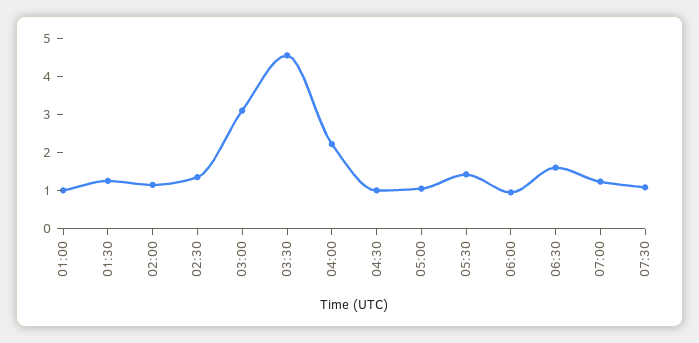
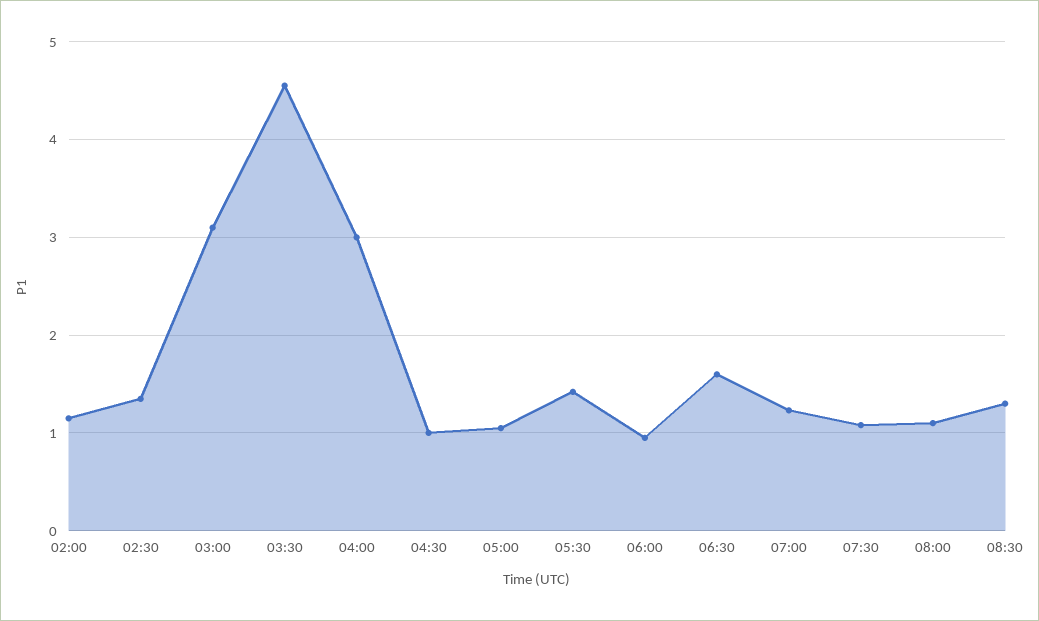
01:00: 1 -> none
01:30: 1.25 -> none
04:00: 2.25 -> 3
08:00: none -> 1.1
08:30: none -> 1.3

